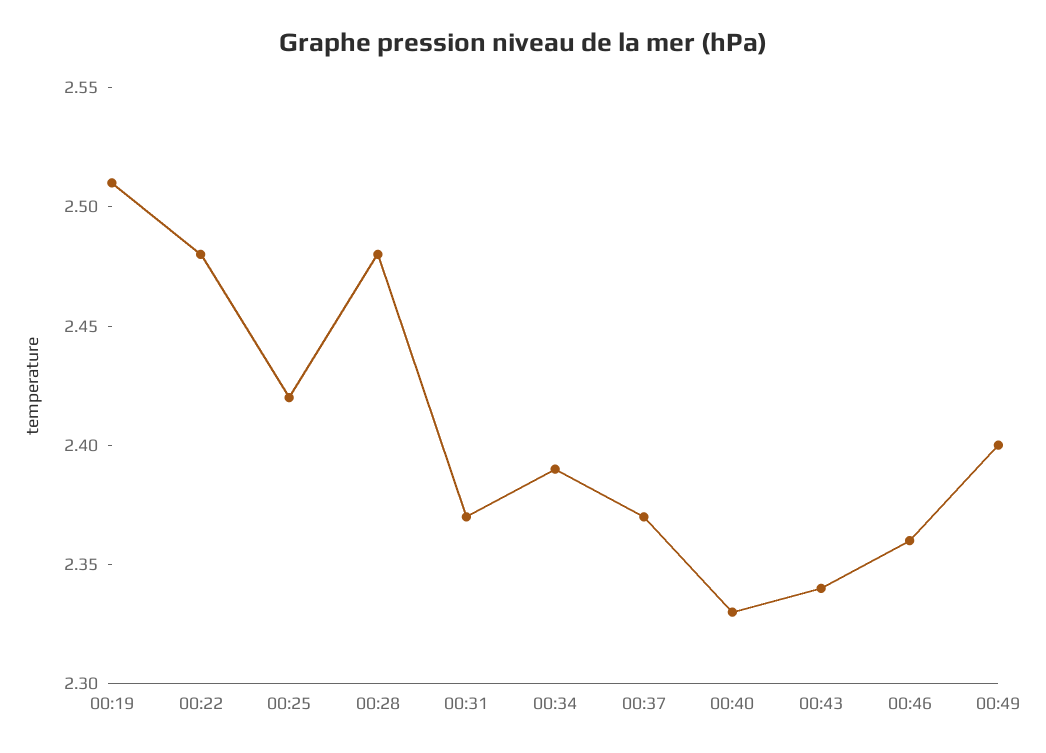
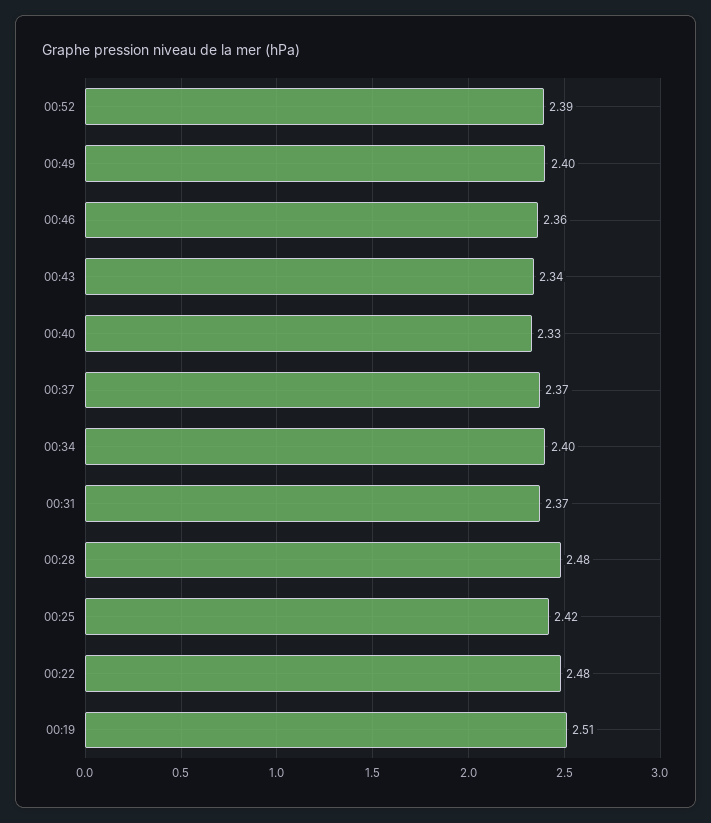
00:34: 2.39 -> 2.4
00:52: none -> 2.39

